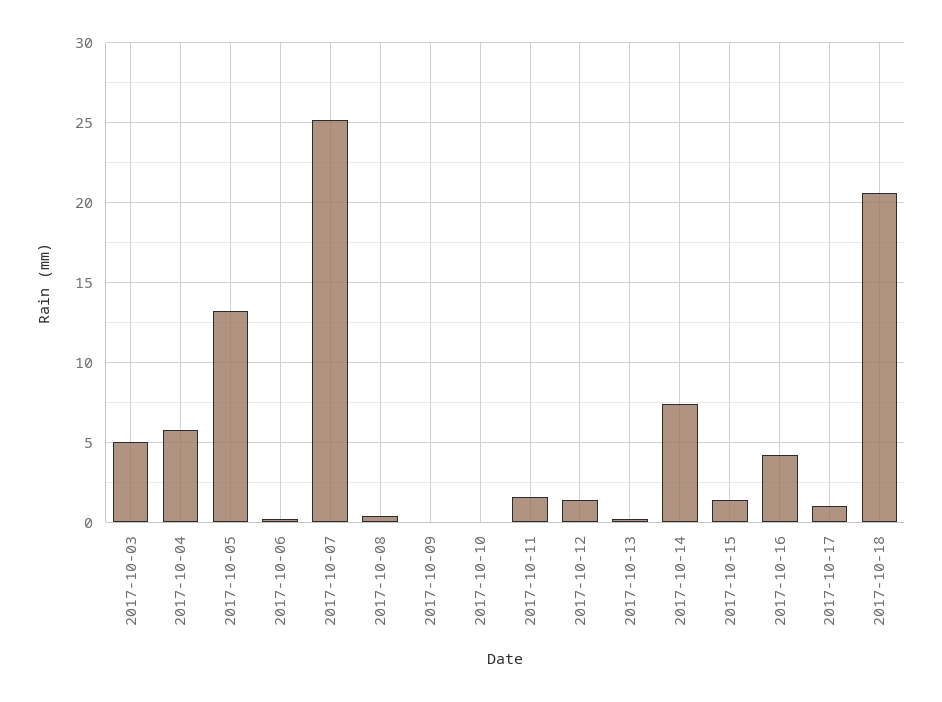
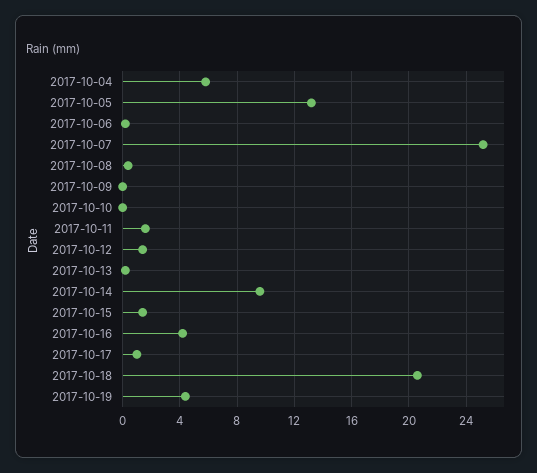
2017-10-03: 5 -> none
2017-10-14: 7.5 -> 9.5
2017-10-19: none -> 4.5

